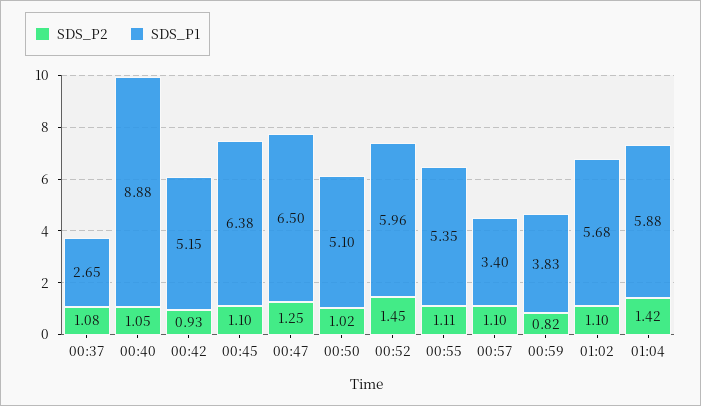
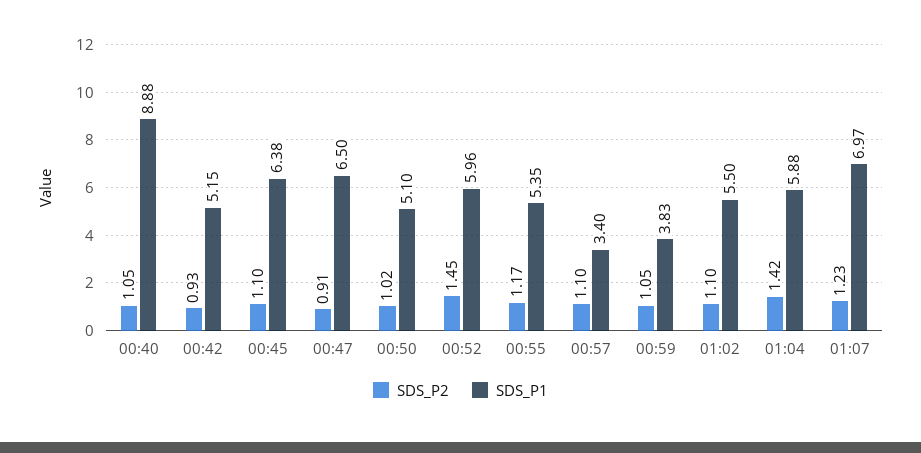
SDS_P2, 00:37: 1.08 -> none
SDS_P1, 00:37: 2.65 -> none
SDS_P2, 00:47: 1.25 -> 0.91
SDS_P2, 00:55: 1.11 -> 1.17
SDS_P2, 00:59: 0.82 -> 1.05
SDS_P1, 01:02: 5.68 -> 5.5
SDS_P2, 01:07: none -> 1.23
SDS_P1, 01:07: none -> 6.97

